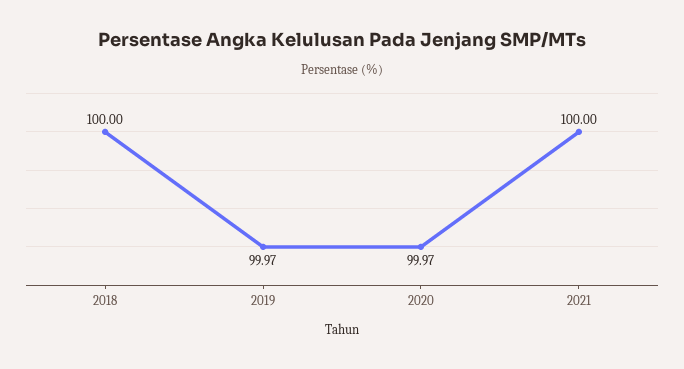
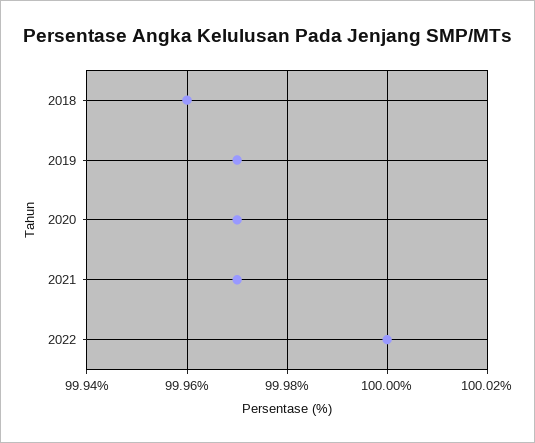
2018: 100 -> 99.96
2021: 100 -> 99.97
2022: none -> 100

